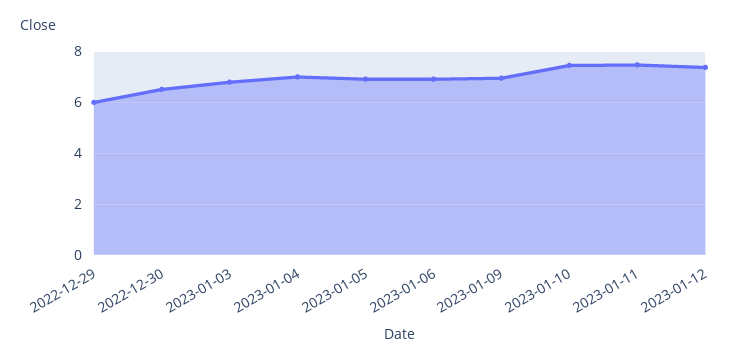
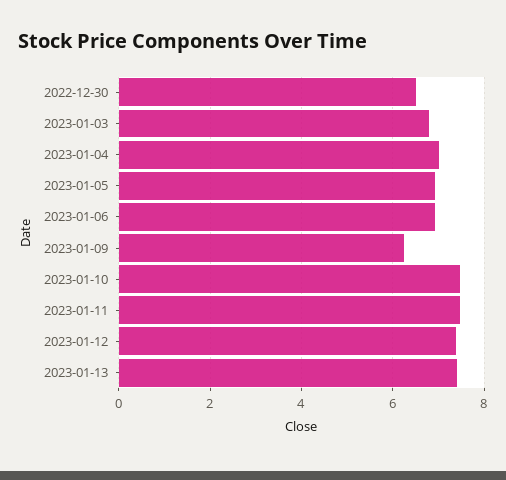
2022-12-29: 6 -> none
2023-01-09: 7 -> 6.2
2023-01-13: none -> 7.4

